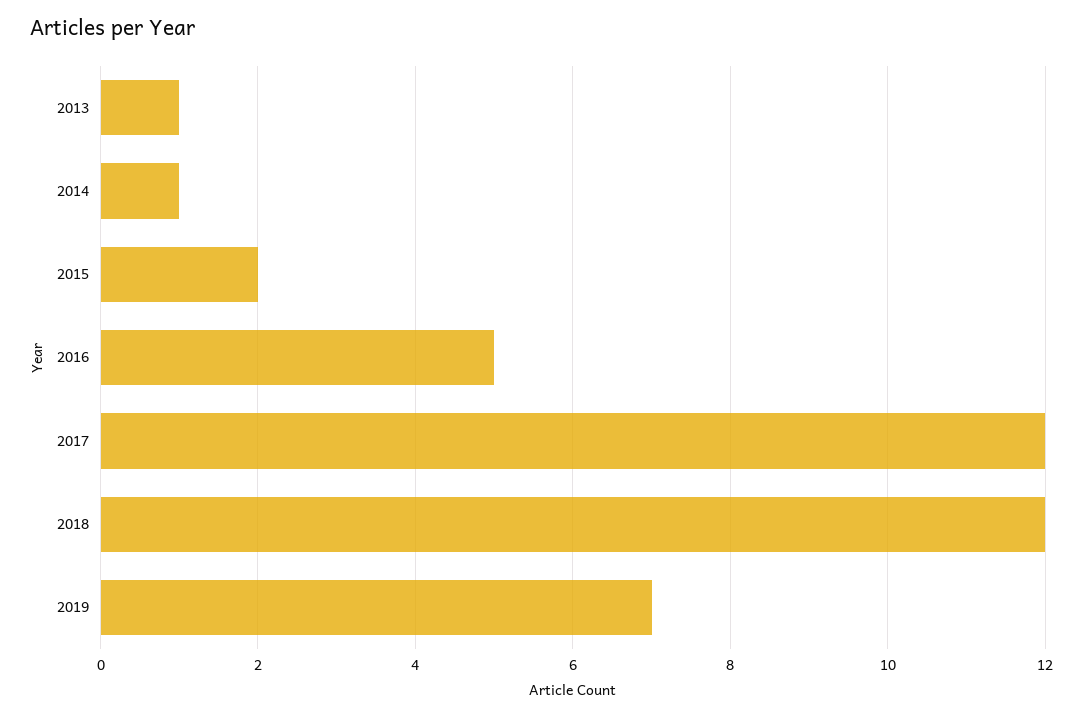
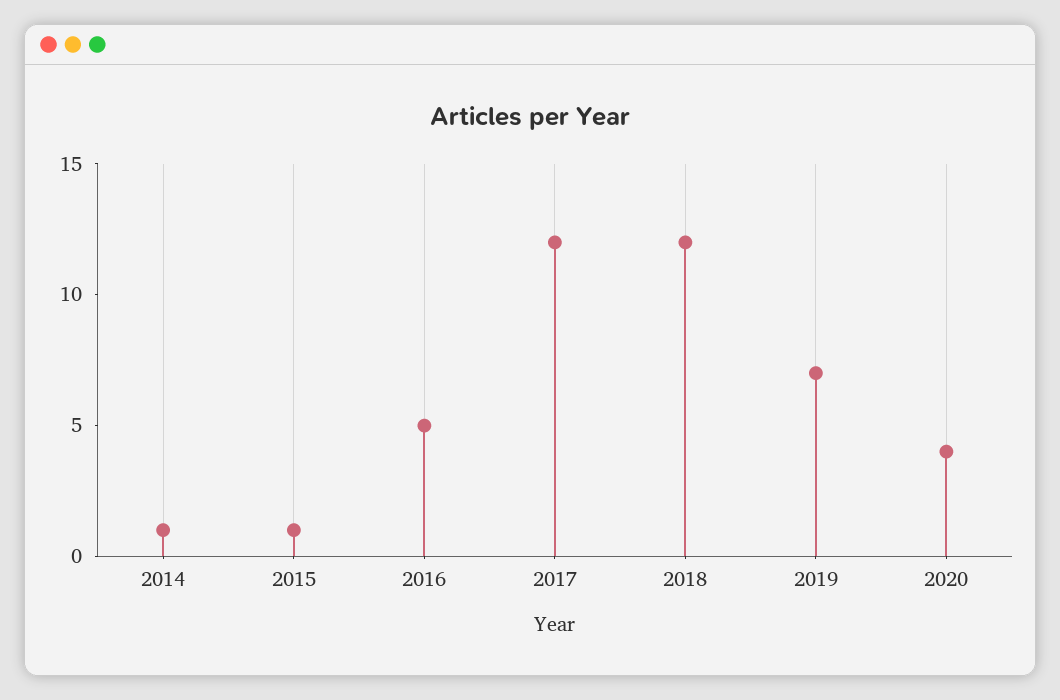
2013: 1 -> none
2015: 2 -> 1
2020: none -> 4

